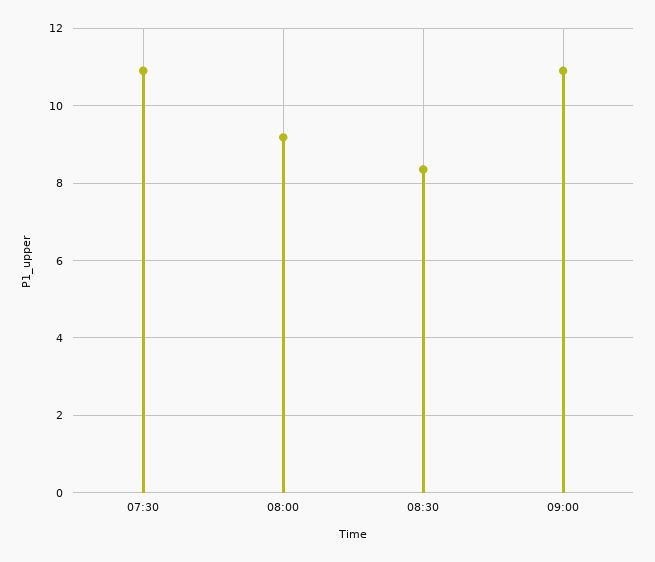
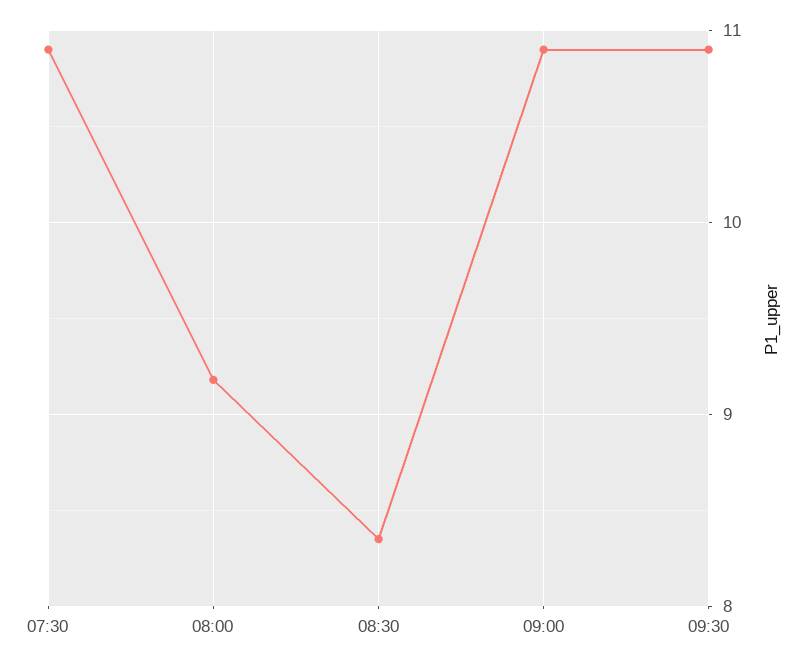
09:30: none -> 10.9

